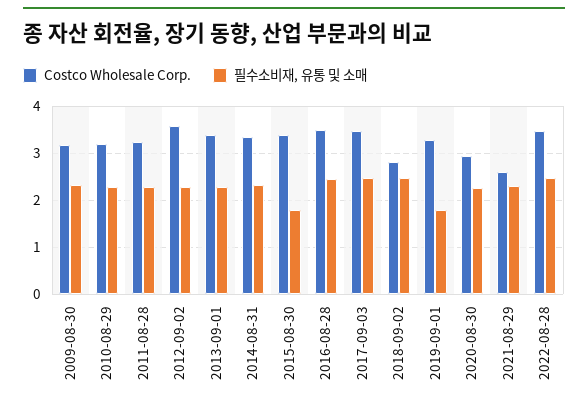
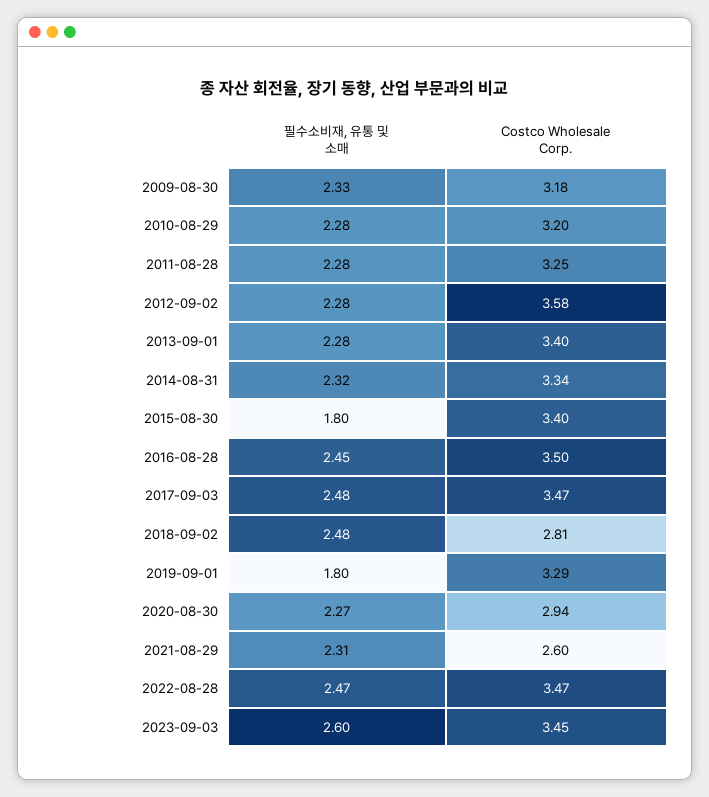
필수소비재, 유통 및 소매, 2023-09-03: none -> 2.6
Costco Wholesale Corp., 2023-09-03: none -> 3.45

